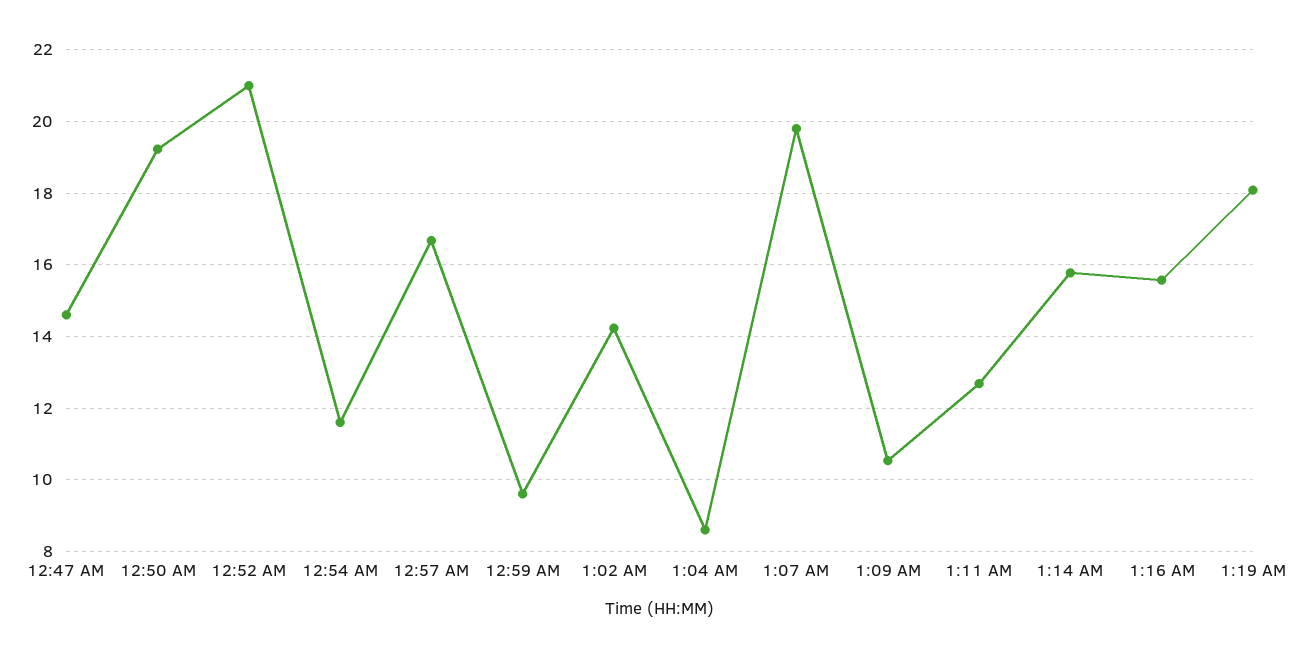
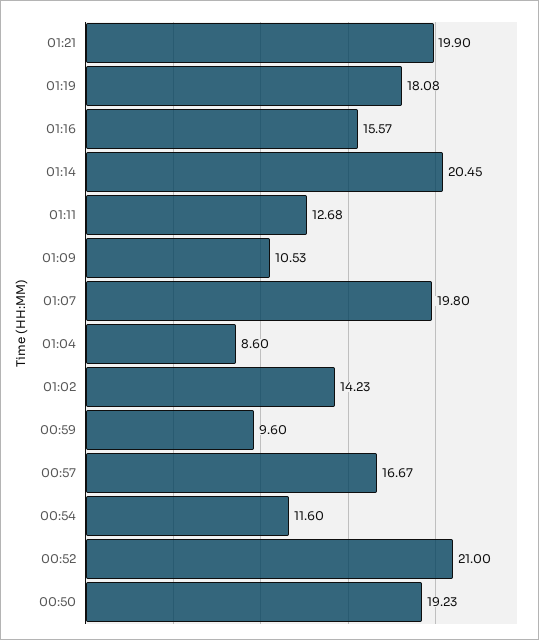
12:47 AM: 14.6 -> none
1:14 AM: 15.8 -> 20.45
01:21: none -> 19.9

